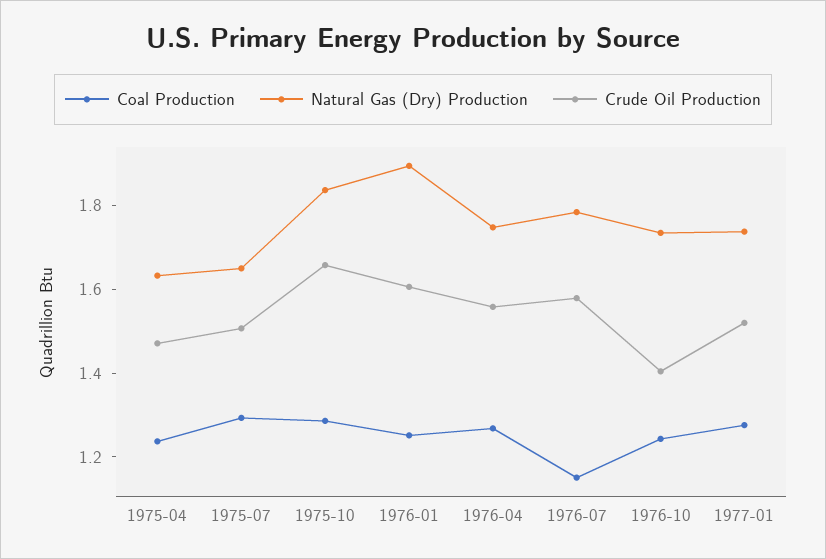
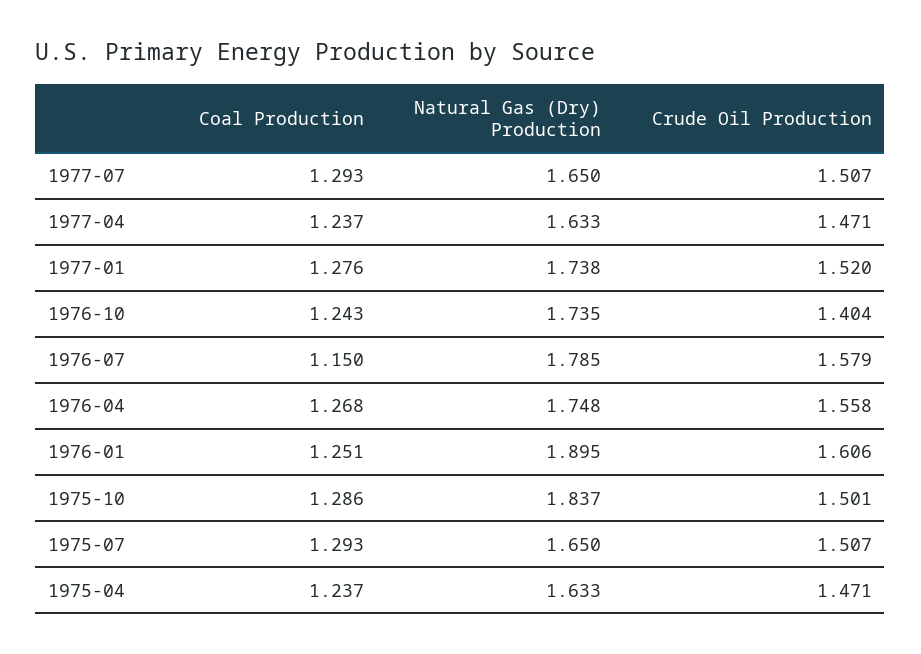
Crude Oil Production, 1975-10: 1.65 -> 1.501
Coal Production, 1977-07: none -> 1.293
Natural Gas (Dry) Production, 1977-07: none -> 1.65
Crude Oil Production, 1977-07: none -> 1.507
Coal Production, 1977-04: none -> 1.237
Natural Gas (Dry) Production, 1977-04: none -> 1.633
Crude Oil Production, 1977-04: none -> 1.471

